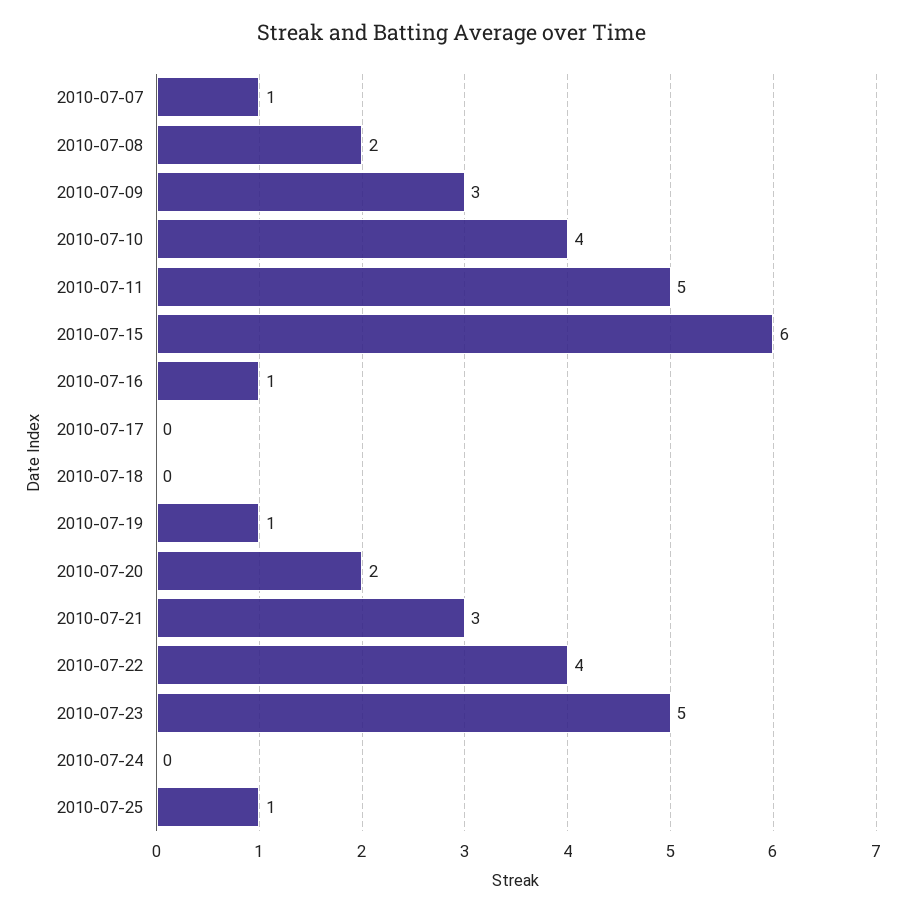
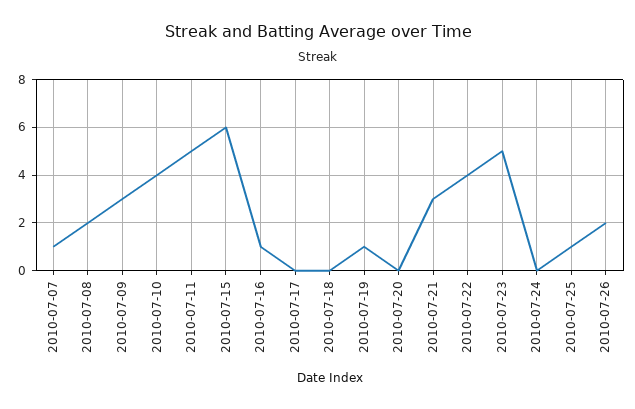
2010-07-20: 2 -> 0
2010-07-26: none -> 2

